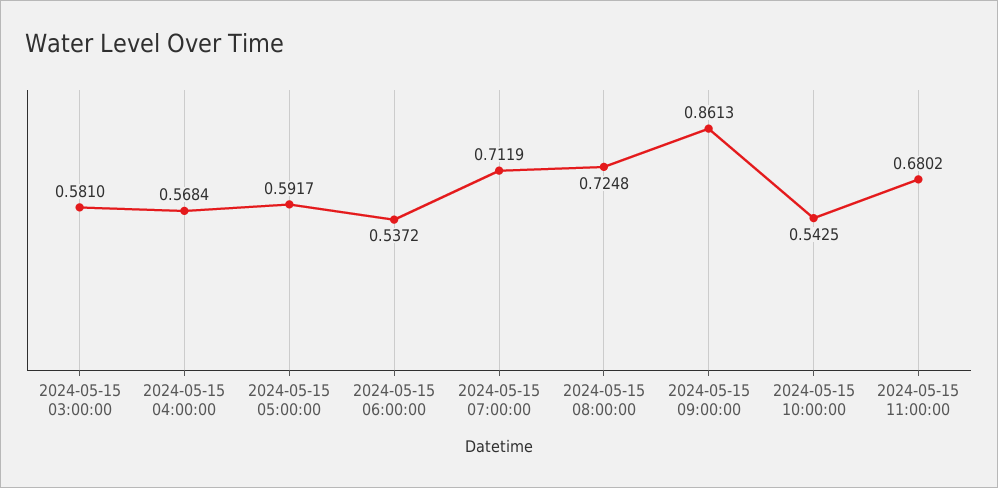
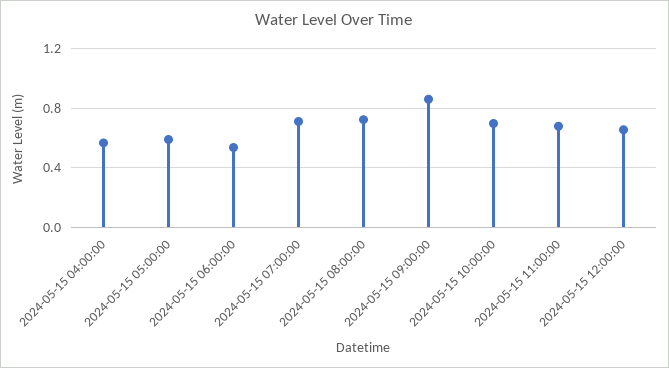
2024-05-15 03:00:00: 0.581 -> none
2024-05-15 10:00:00: 0.5425 -> 0.7
2024-05-15 12:00:00: none -> 0.65

